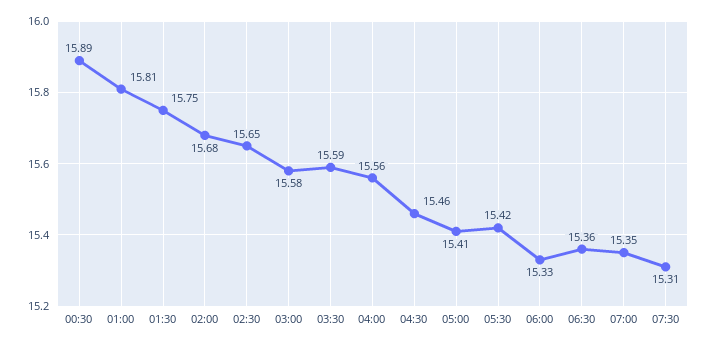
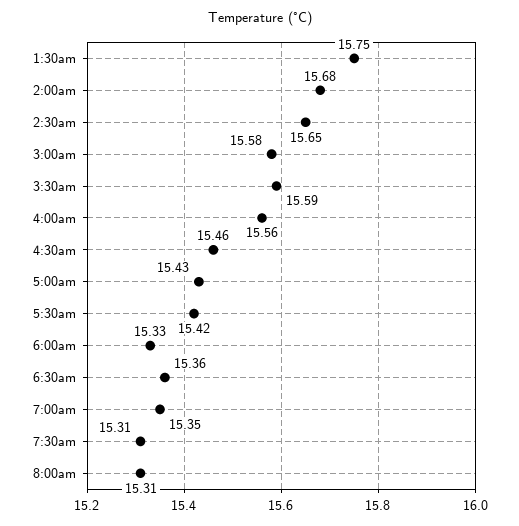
00:30: 15.89 -> none
01:00: 15.81 -> none
05:00: 15.41 -> 15.43
8:00am: none -> 15.31

